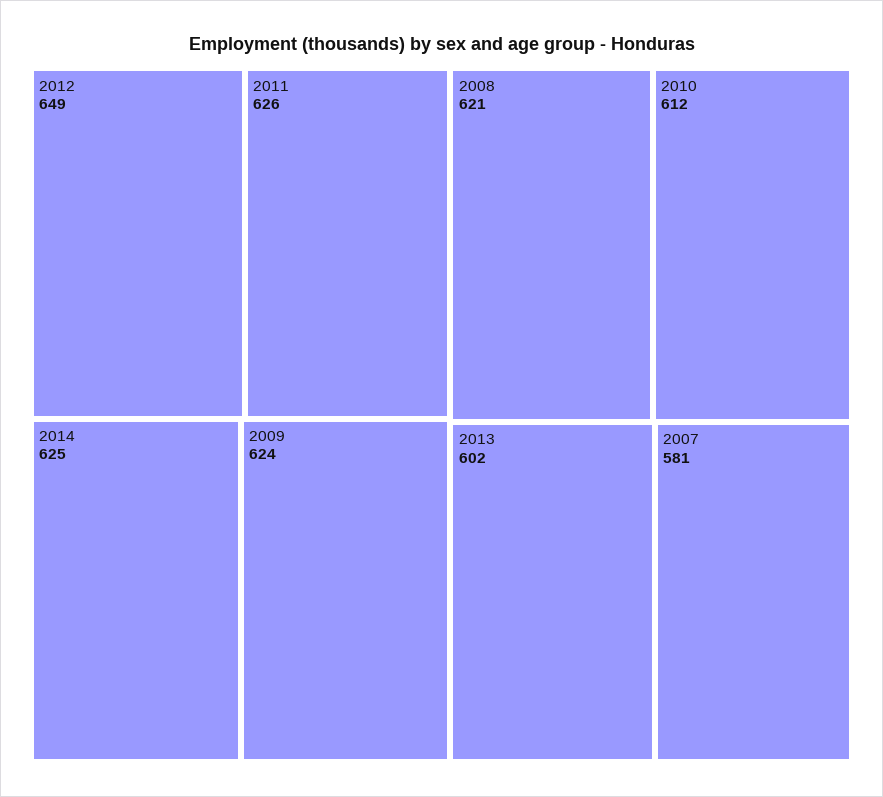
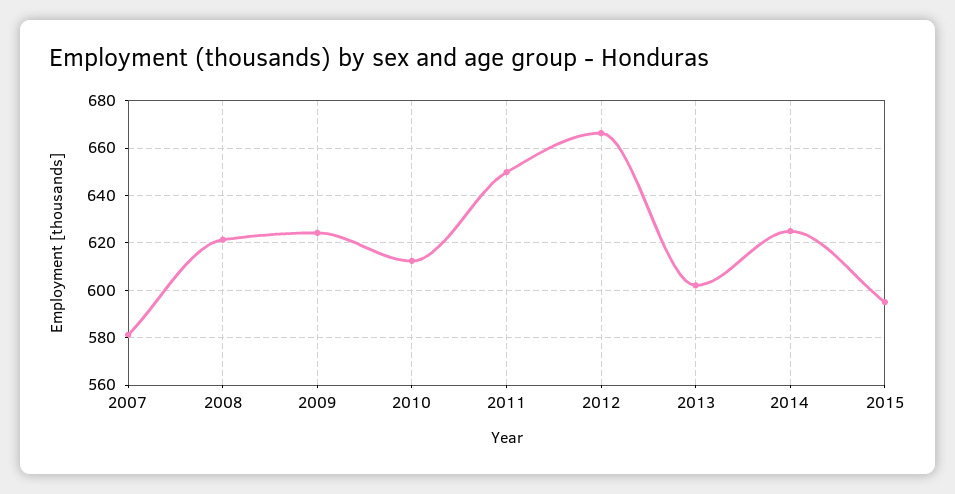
2012: 649 -> 665
2011: 626 -> 650
2015: none -> 595

